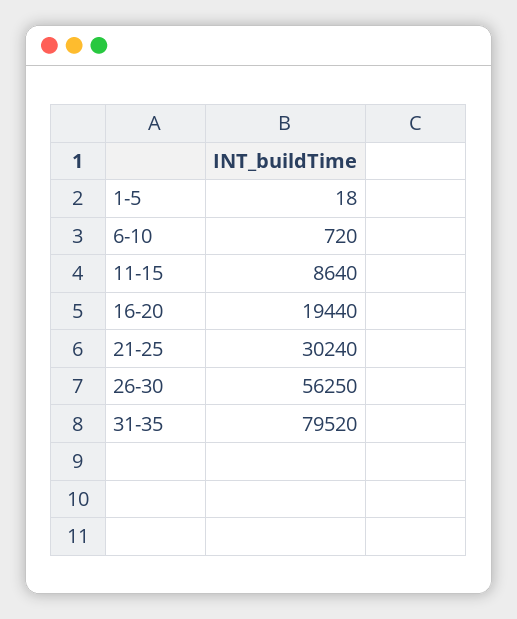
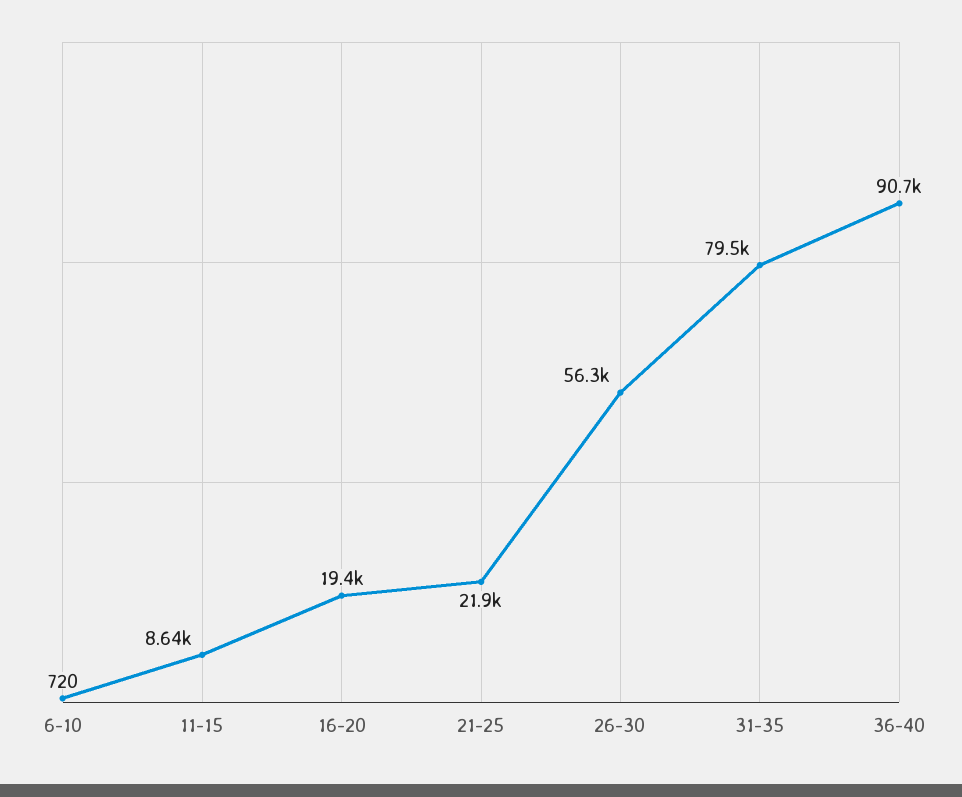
1-5: 18 -> none
21-25: 30240 -> 21900
36-40: none -> 90700

